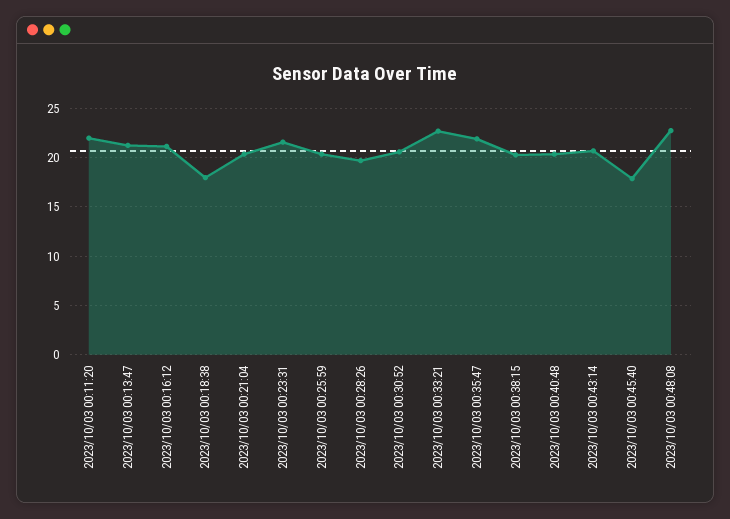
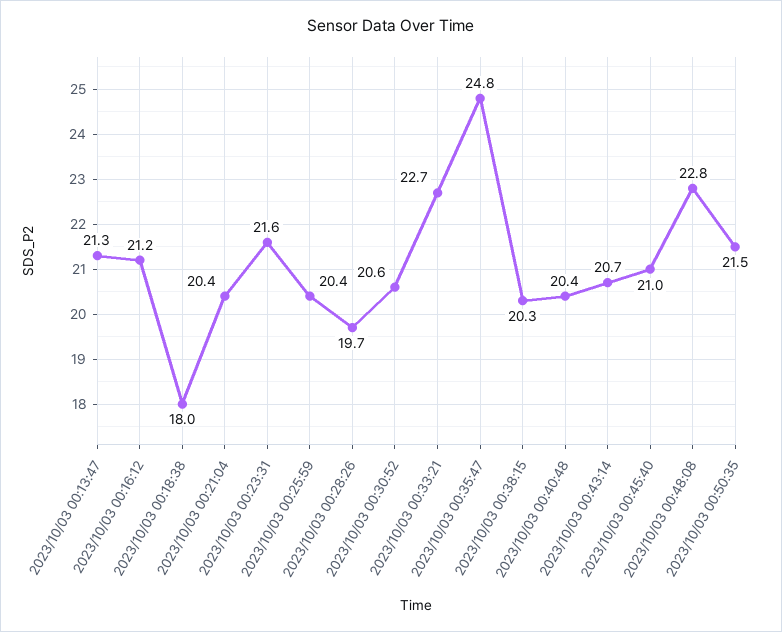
2023/10/03 00:11:20: 22 -> none
2023/10/03 00:35:47: 22 -> 24.8
2023/10/03 00:45:40: 18 -> 21
2023/10/03 00:50:35: none -> 21.5

